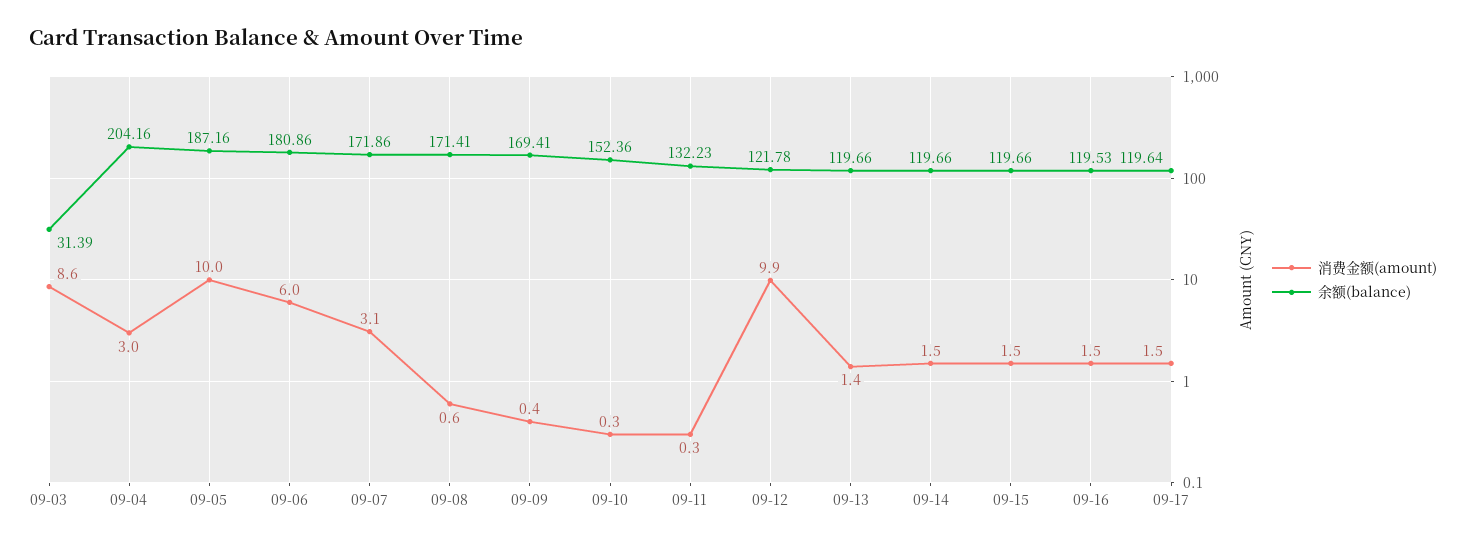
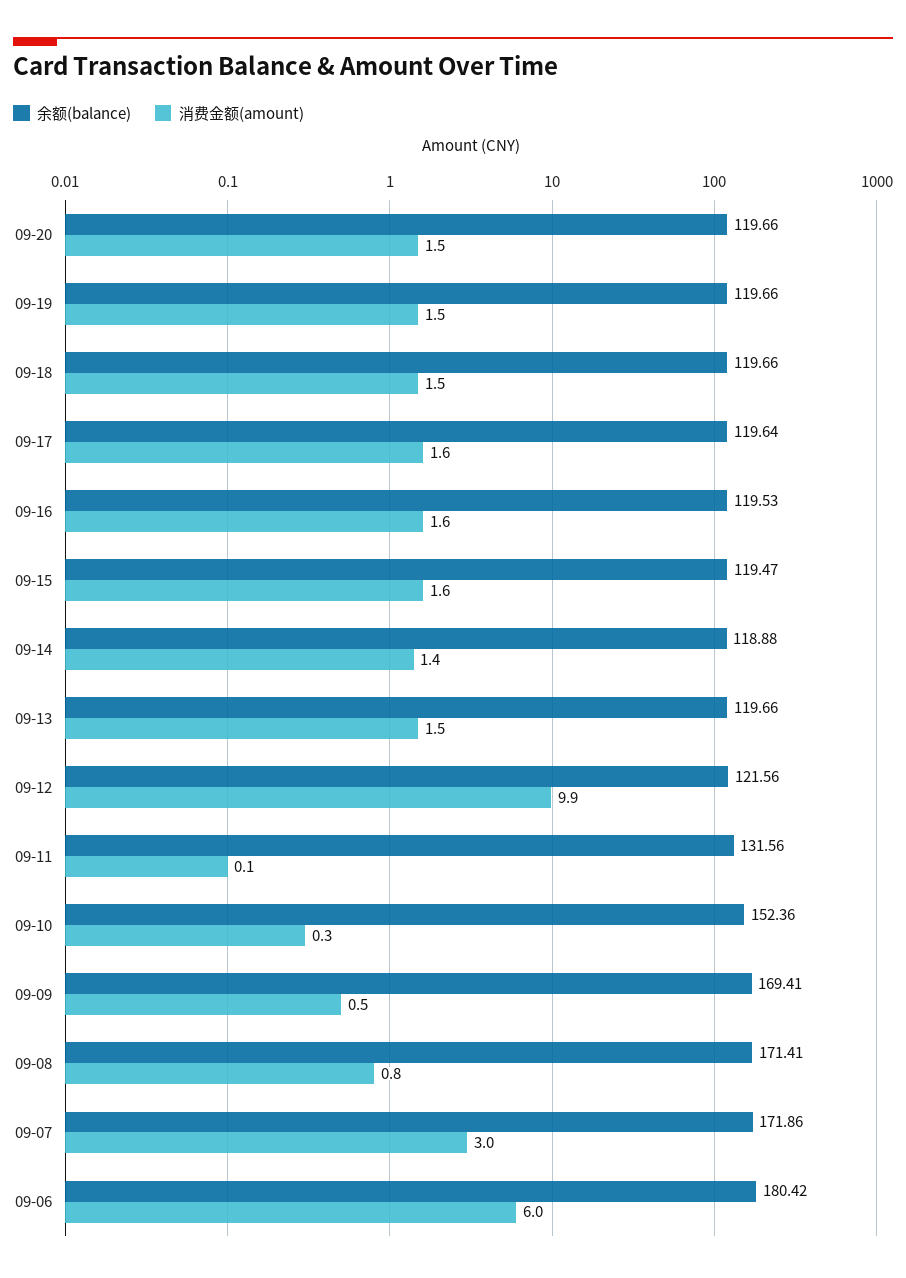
消费金额(amount), 09-03: 8.6 -> none
余额(balance), 09-03: 31.39 -> none
消费金额(amount), 09-04: 3 -> none
余额(balance), 09-04: 204.16 -> none
消费金额(amount), 09-05: 10 -> none
余额(balance), 09-05: 187.16 -> none
余额(balance), 09-06: 180.86 -> 180.42
消费金额(amount), 09-07: 3.1 -> 3
消费金额(amount), 09-08: 0.6 -> 0.8
消费金额(amount), 09-09: 0.4 -> 0.5
消费金额(amount), 09-11: 0.3 -> 0.1
余额(balance), 09-11: 132.23 -> 131.56
余额(balance), 09-12: 121.78 -> 121.56
消费金额(amount), 09-13: 1.4 -> 1.5
消费金额(amount), 09-14: 1.5 -> 1.4
余额(balance), 09-14: 119.66 -> 118.88
消费金额(amount), 09-15: 1.5 -> 1.6
余额(balance), 09-15: 119.66 -> 119.47
消费金额(amount), 09-16: 1.5 -> 1.6
消费金额(amount), 09-17: 1.5 -> 1.6
余额(balance), 09-20: none -> 119.66
消费金额(amount), 09-20: none -> 1.5
余额(balance), 09-19: none -> 119.66
消费金额(amount), 09-19: none -> 1.5
余额(balance), 09-18: none -> 119.66
消费金额(amount), 09-18: none -> 1.5

